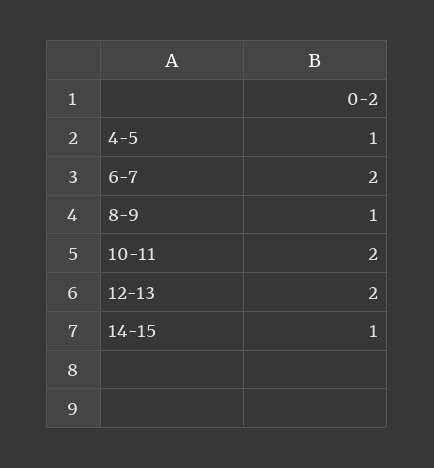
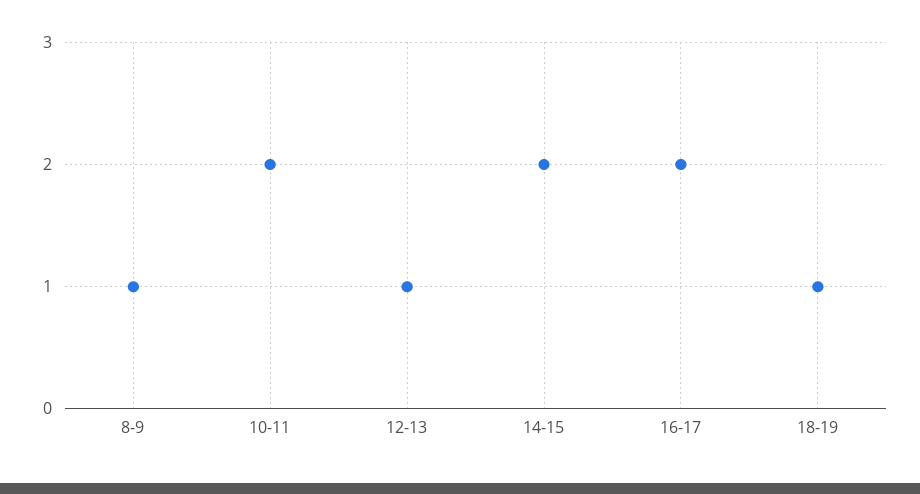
4-5: 1 -> none
6-7: 2 -> none
12-13: 2 -> 1
14-15: 1 -> 2
16-17: none -> 2
18-19: none -> 1

